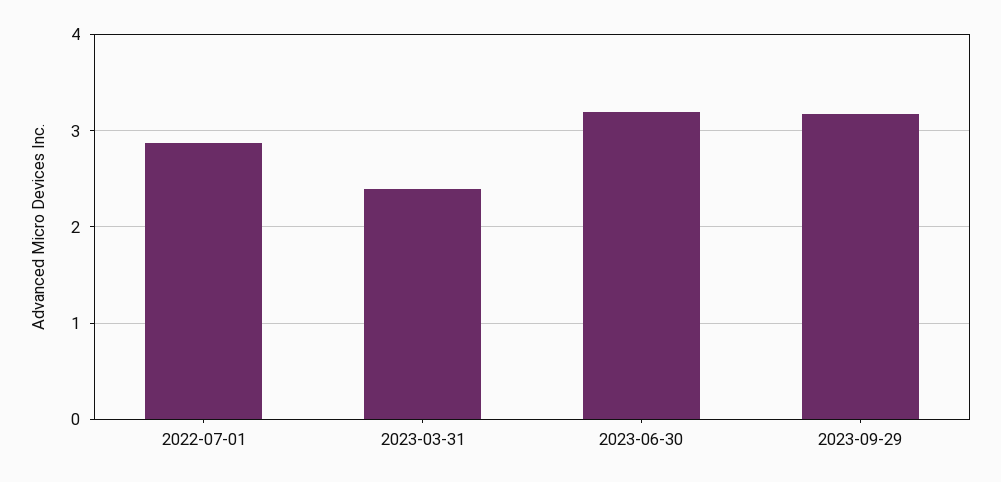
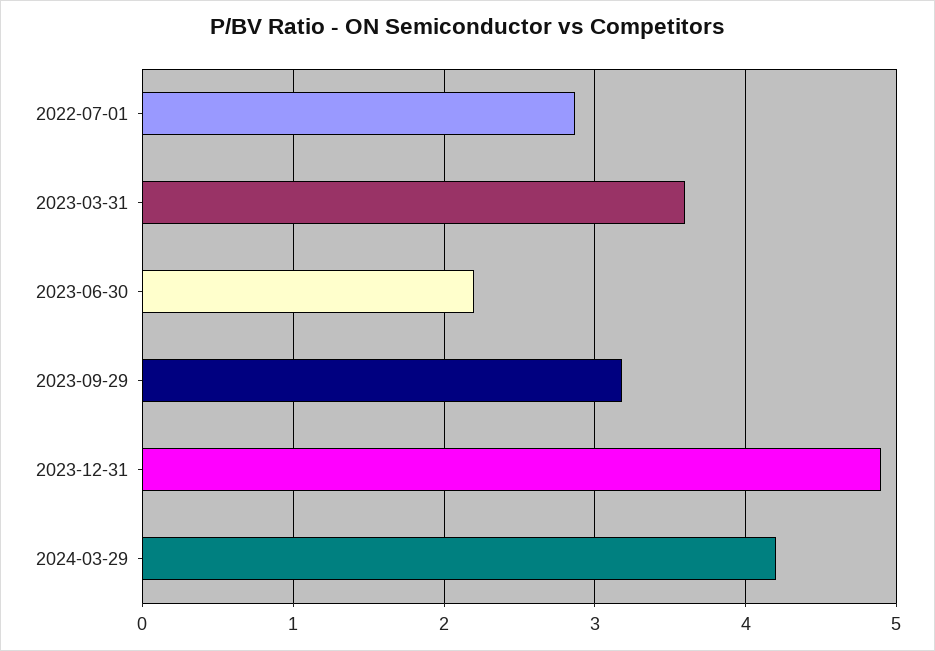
2023-03-31: 2.4 -> 3.6
2023-06-30: 3.2 -> 2.2
2023-12-31: none -> 4.9
2024-03-29: none -> 4.2

